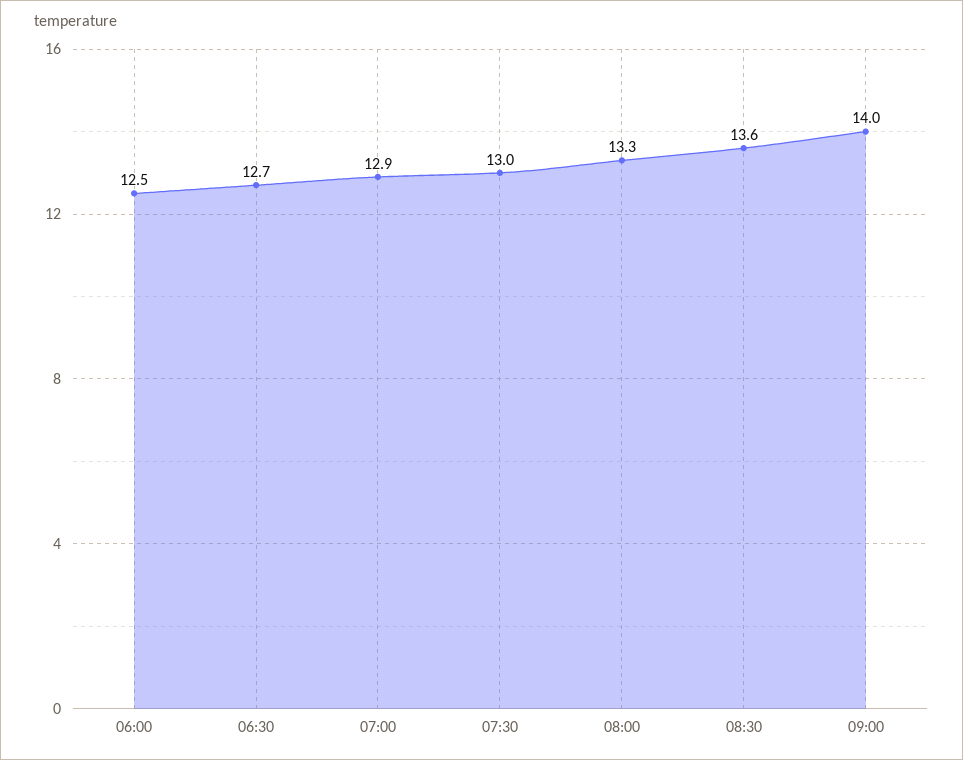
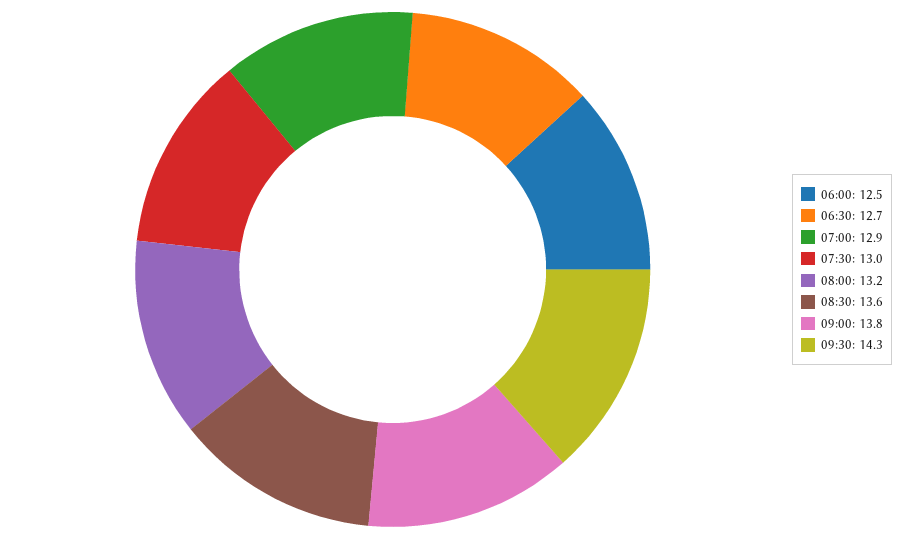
08:00: 13.3 -> 13.2
09:00: 14 -> 13.8
09:30: none -> 14.3

